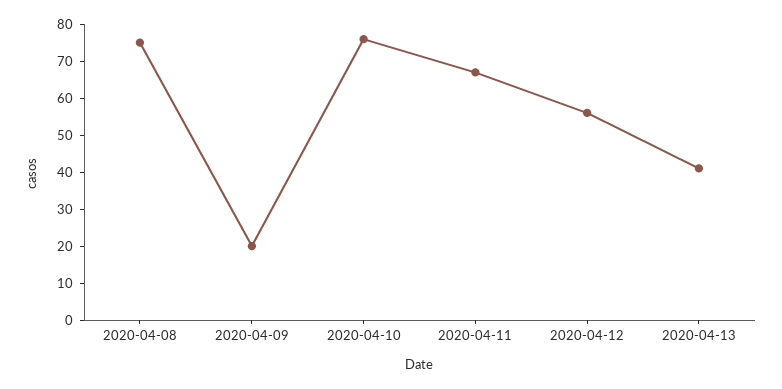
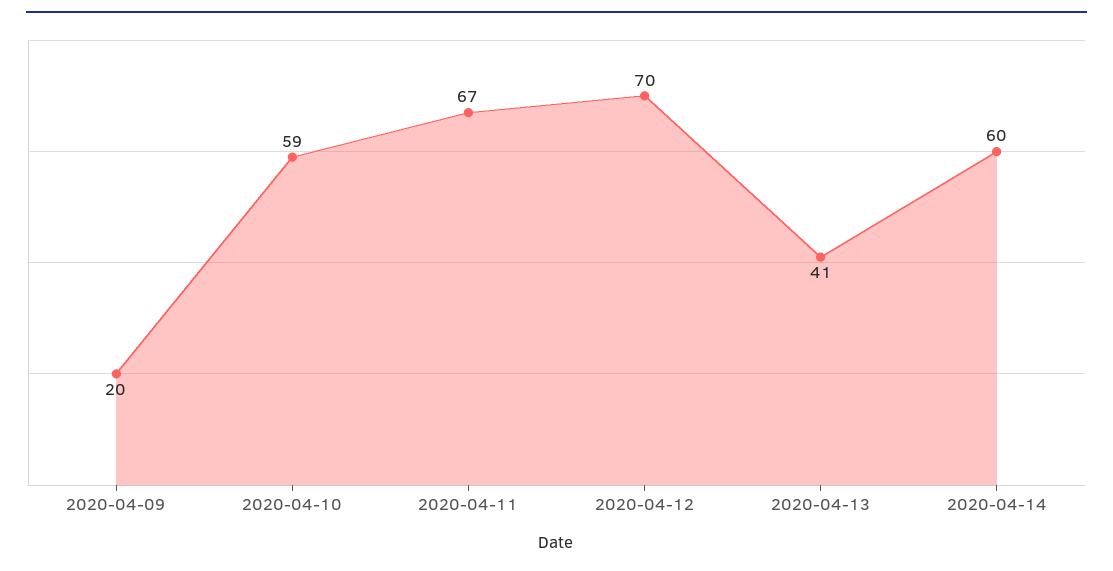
2020-04-08: 75 -> none
2020-04-10: 75 -> 59
2020-04-12: 55 -> 70
2020-04-14: none -> 60

